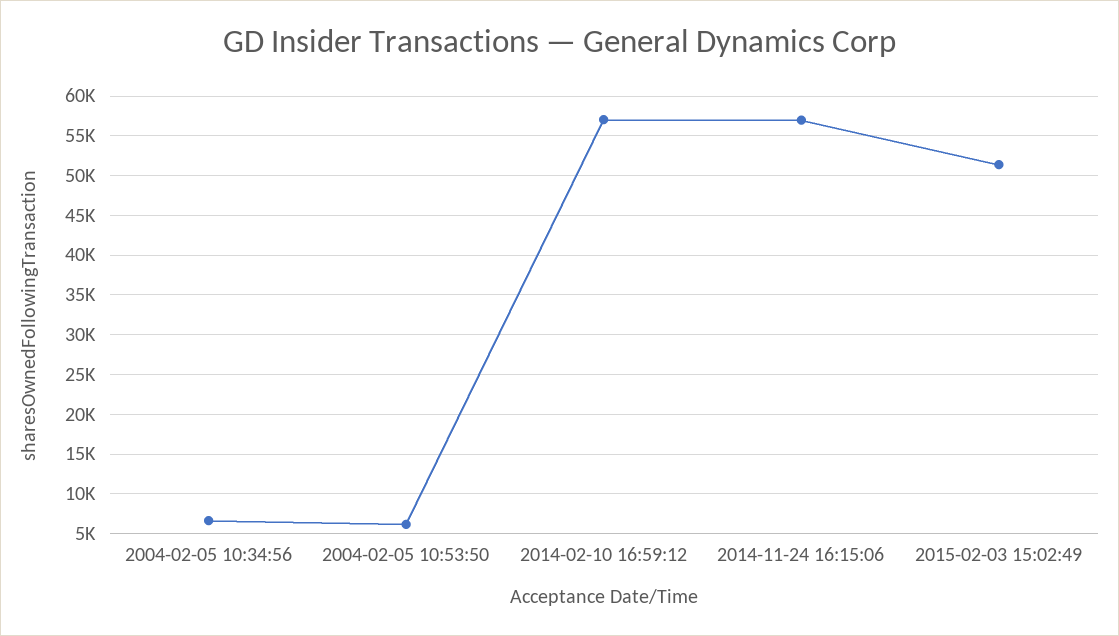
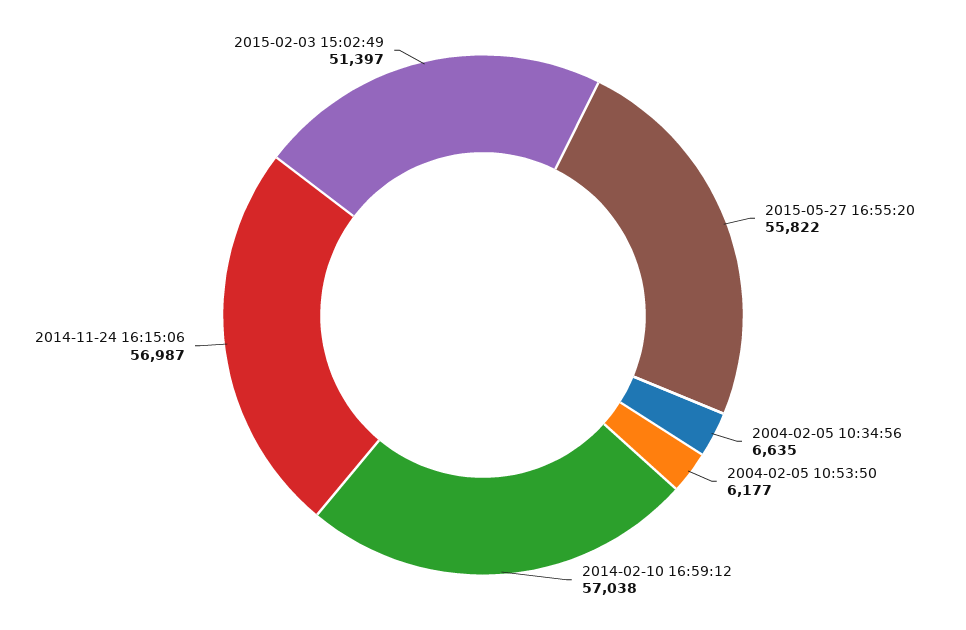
2015-05-27 16:55:20: none -> 55822

